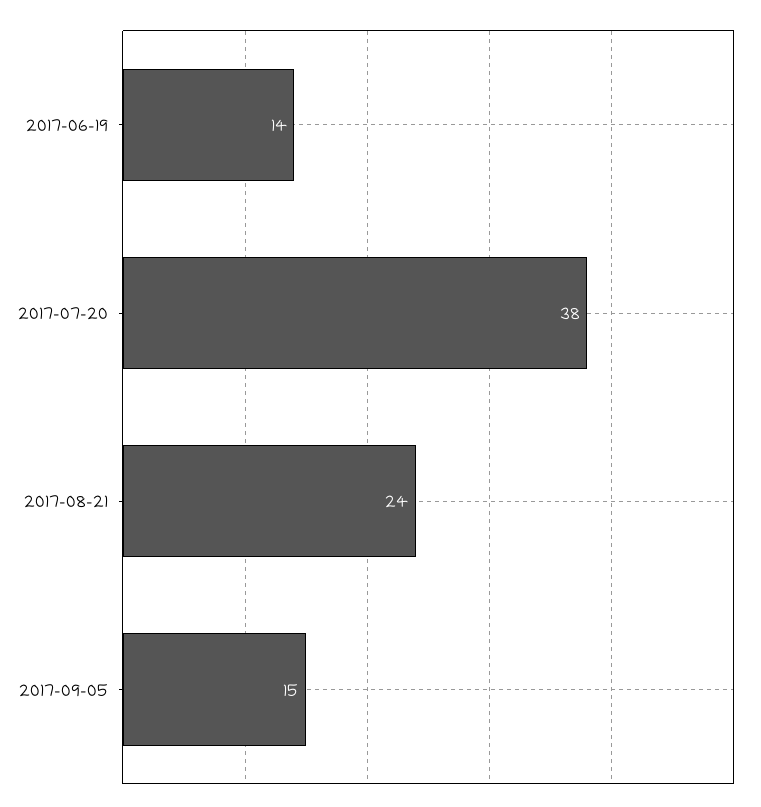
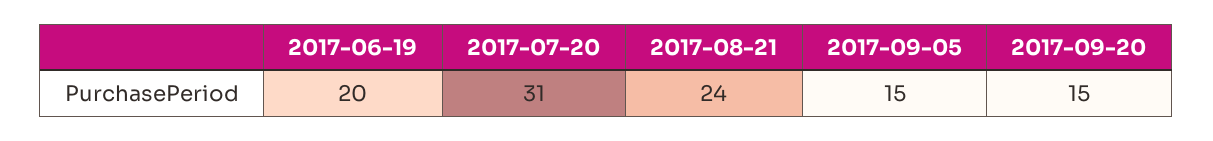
2017-06-19: 14 -> 20
2017-07-20: 38 -> 31
2017-09-20: none -> 15

